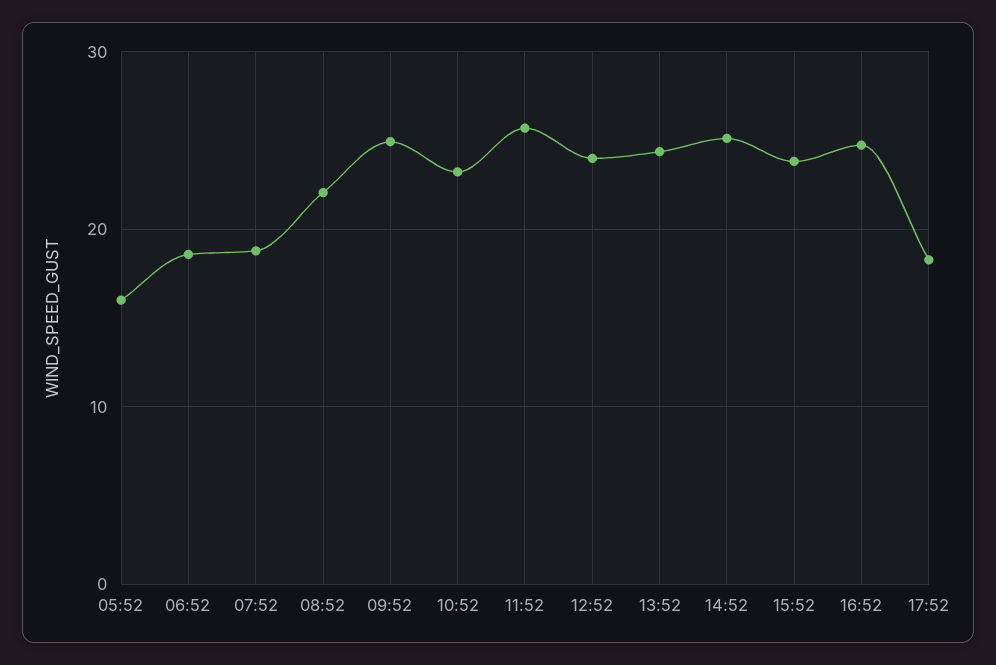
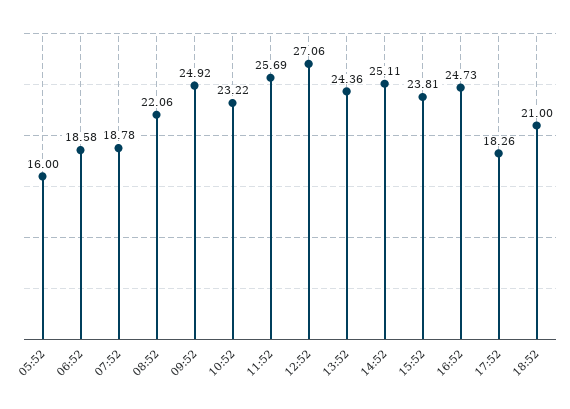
12:52: 24 -> 27.06
18:52: none -> 21

